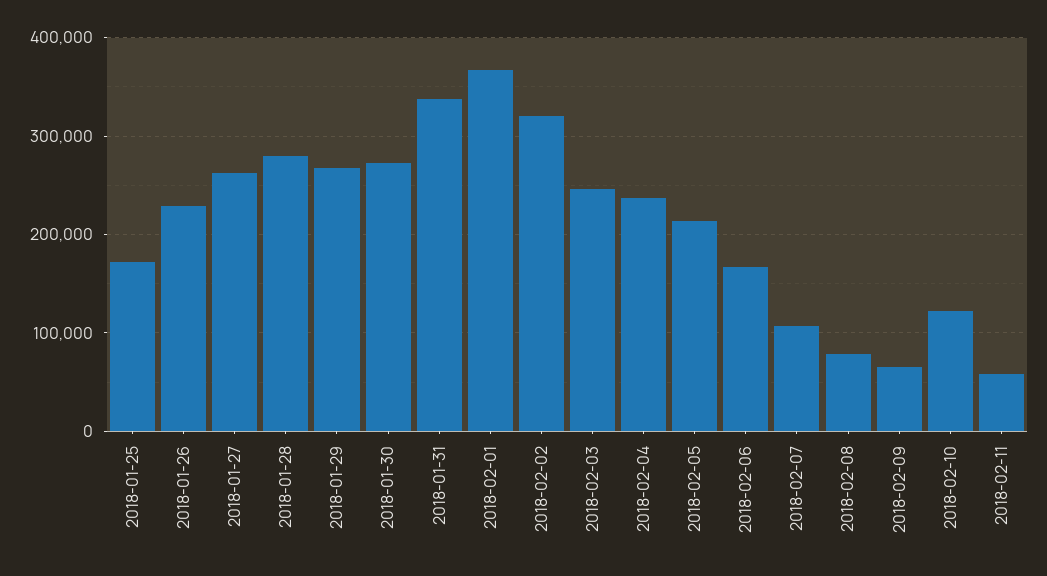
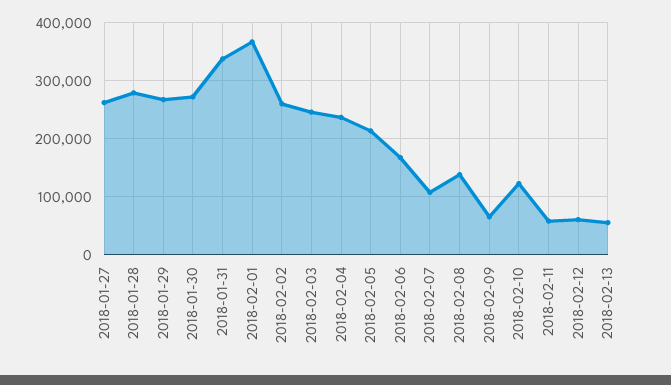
2018-01-25: 170000 -> none
2018-01-26: 230000 -> none
2018-02-02: 320000 -> 260000
2018-02-08: 80000 -> 140000
2018-02-12: none -> 60000
2018-02-13: none -> 60000

